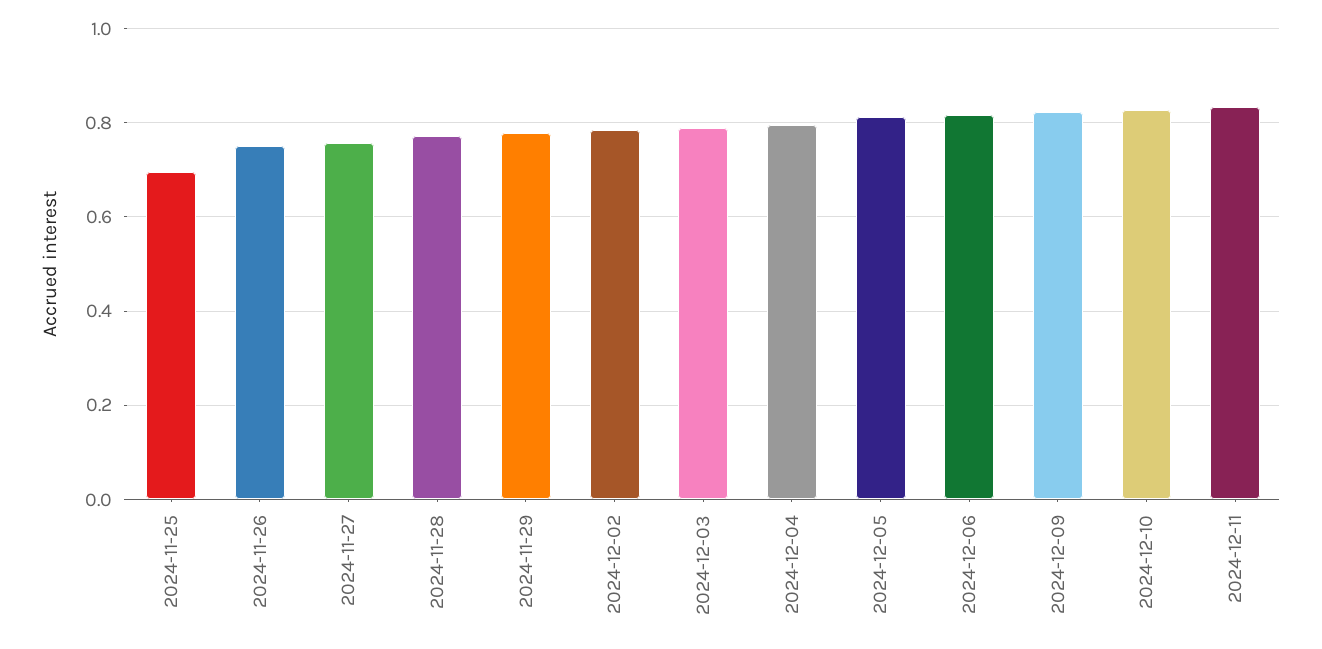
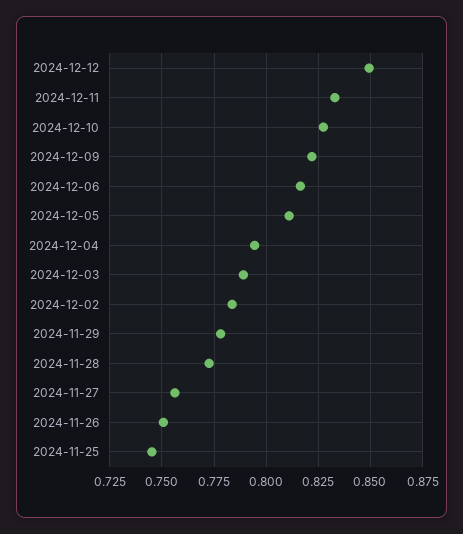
2024-11-25: 0.7 -> 0.745
2024-12-12: none -> 0.85

